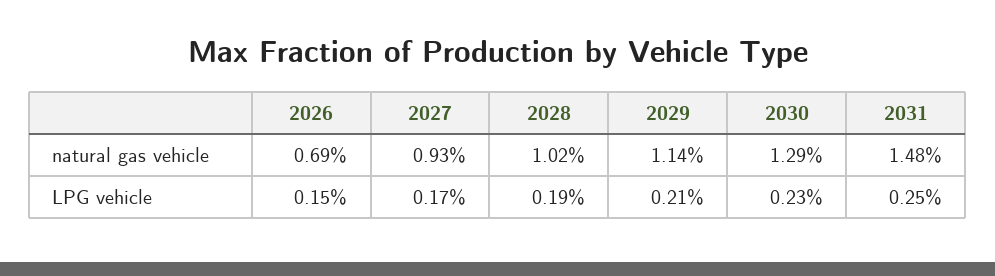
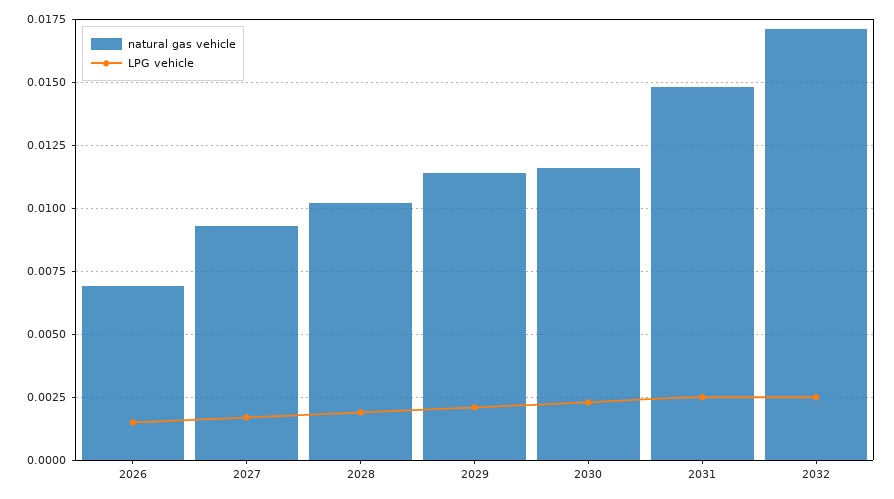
natural gas vehicle, 2030: 0.0129 -> 0.0115
natural gas vehicle, 2032: none -> 0.017
LPG vehicle, 2032: none -> 0.0025

